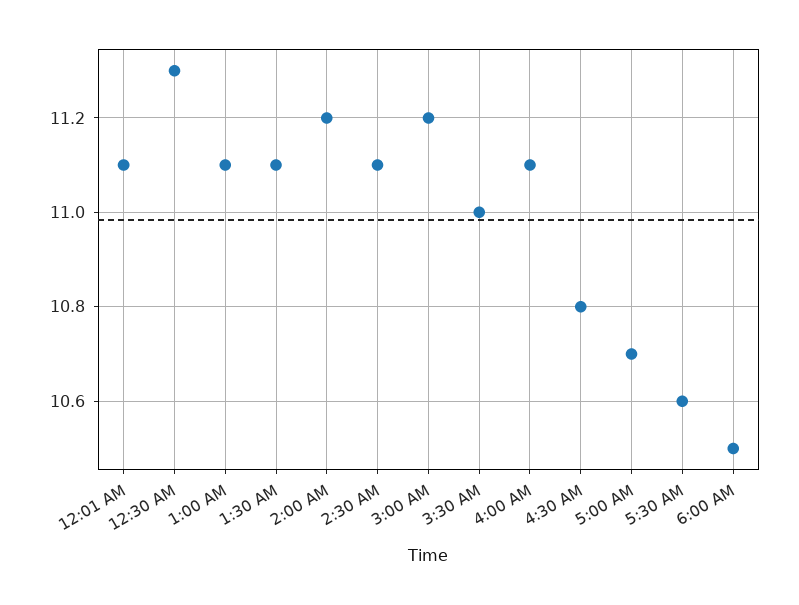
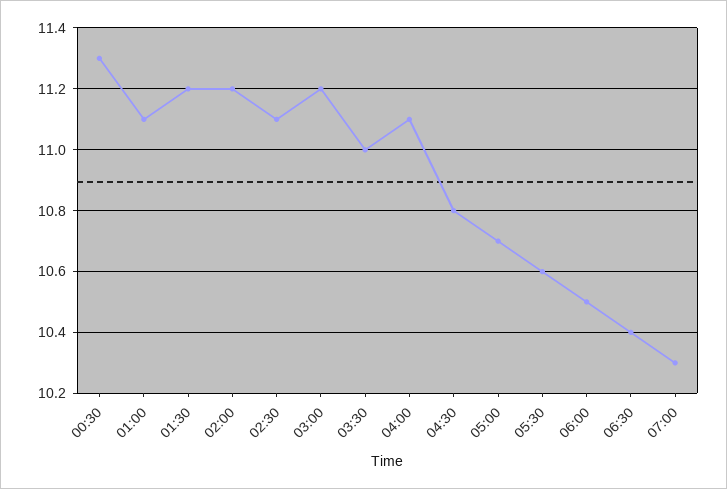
12:01 AM: 11.1 -> none
1:30 AM: 11.1 -> 11.2
06:30: none -> 10.4
07:00: none -> 10.3

